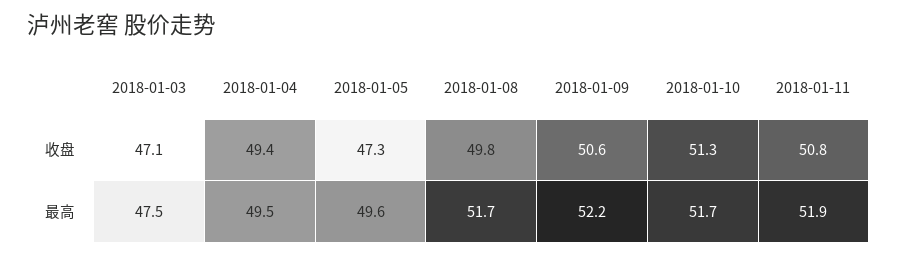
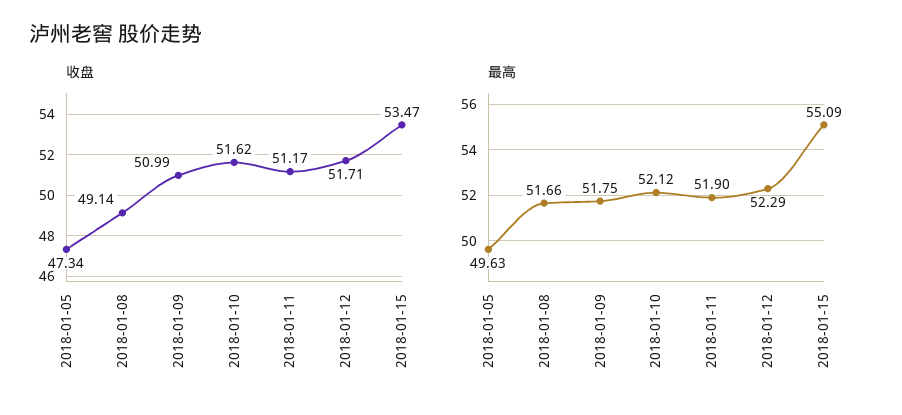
收盘, 2018-01-03: 47.1 -> none
收盘, 2018-01-04: 49.4 -> none
收盘, 2018-01-08: 49.8 -> 49.14
收盘, 2018-01-09: 50.6 -> 50.99
收盘, 2018-01-10: 51.3 -> 51.62
收盘, 2018-01-11: 50.8 -> 51.17
最高, 2018-01-03: 47.5 -> none
最高, 2018-01-04: 49.5 -> none
最高, 2018-01-09: 52.2 -> 51.75
最高, 2018-01-10: 51.7 -> 52.12
收盘, 2018-01-12: none -> 51.71
收盘, 2018-01-15: none -> 53.47
最高, 2018-01-12: none -> 52.29
最高, 2018-01-15: none -> 55.09

